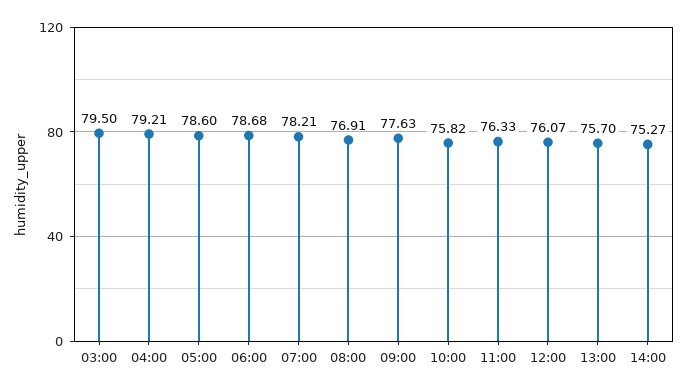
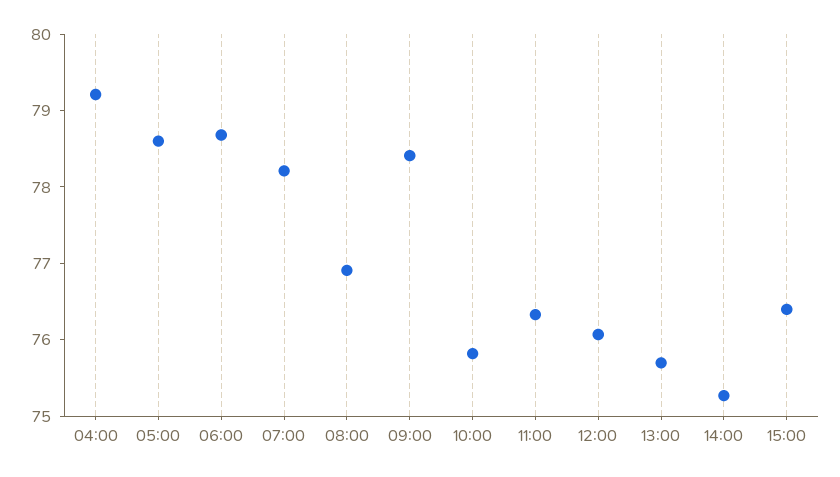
03:00: 79.5 -> none
09:00: 77.63 -> 78.4
15:00: none -> 76.4

